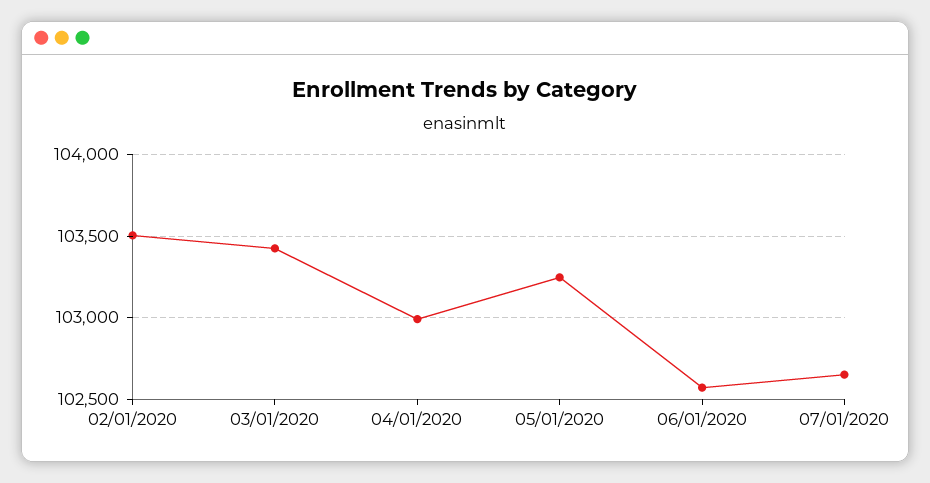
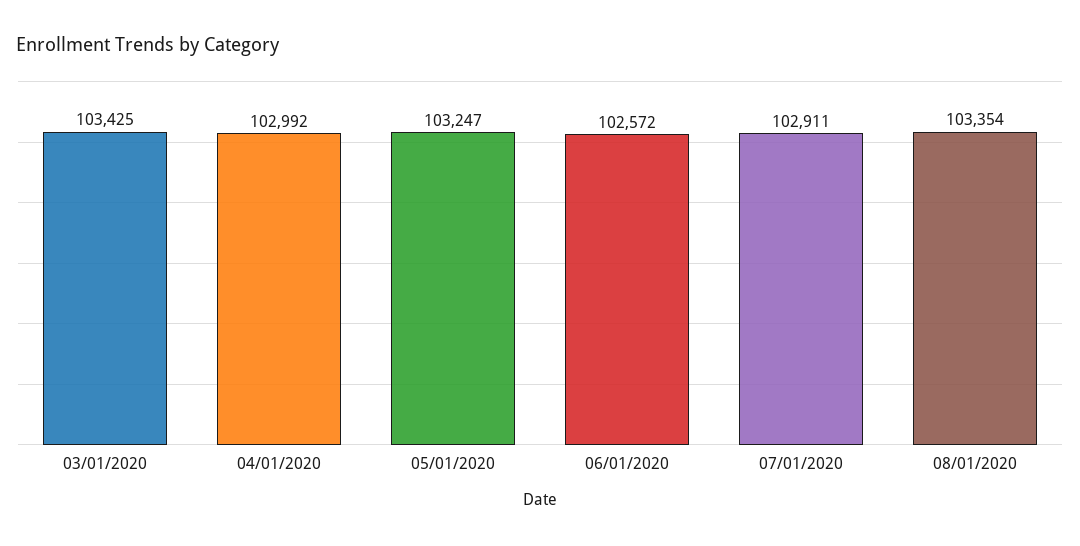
02/01/2020: 103500 -> none
07/01/2020: 102650 -> 102911
08/01/2020: none -> 103354

